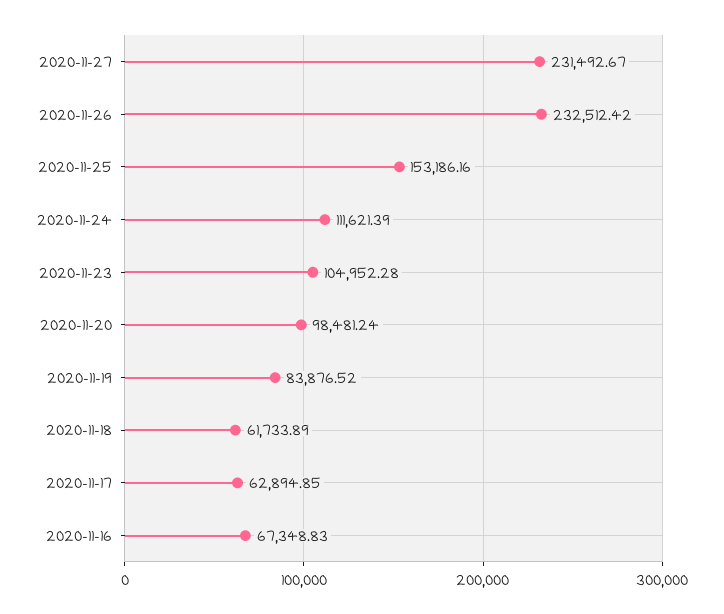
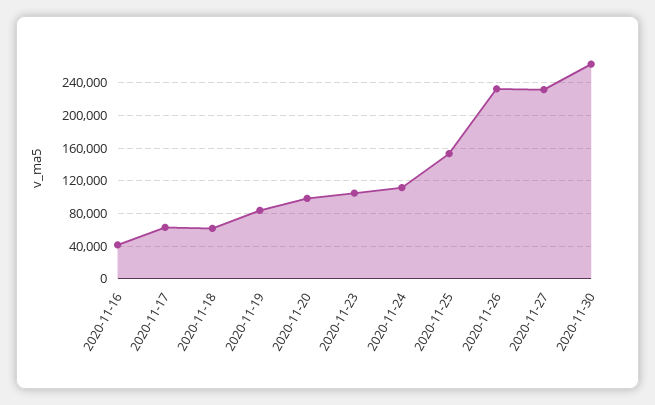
2020-11-16: 67348.83 -> 40000
2020-11-30: none -> 260000

